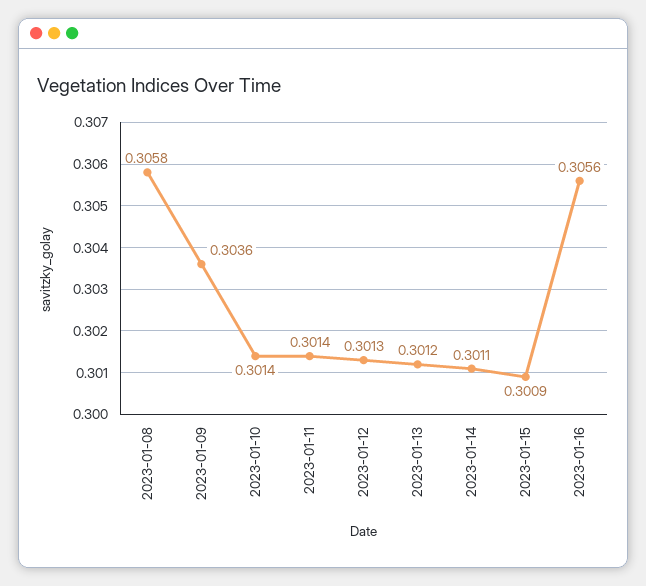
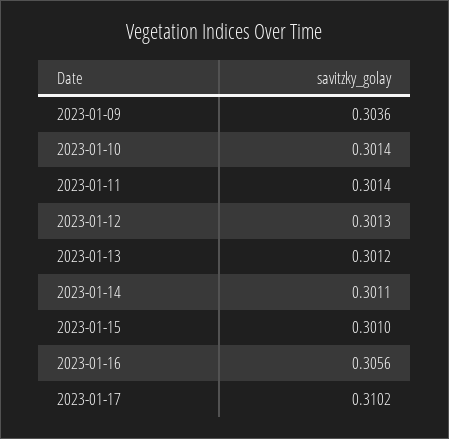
2023-01-08: 0.3058 -> none
2023-01-15: 0.3009 -> 0.301
2023-01-17: none -> 0.3102

